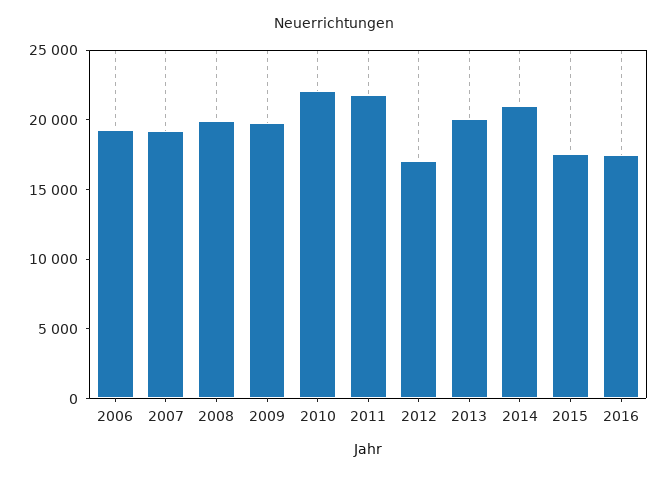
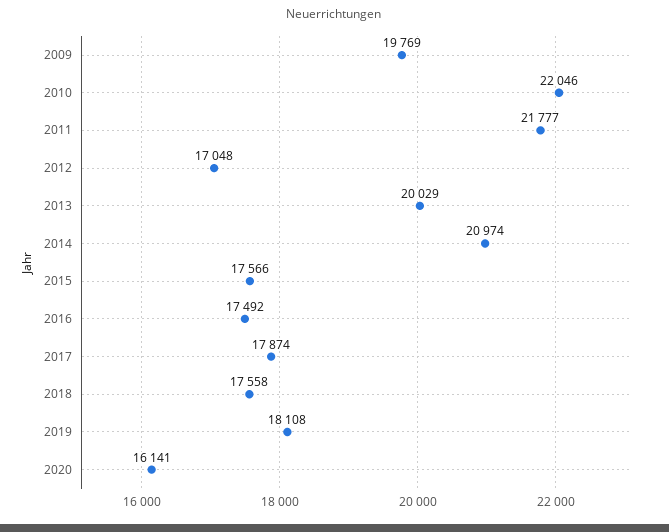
2006: 19000 -> none
2007: 19000 -> none
2008: 20000 -> none
2017: none -> 17874
2018: none -> 17558
2019: none -> 18108
2020: none -> 16141

